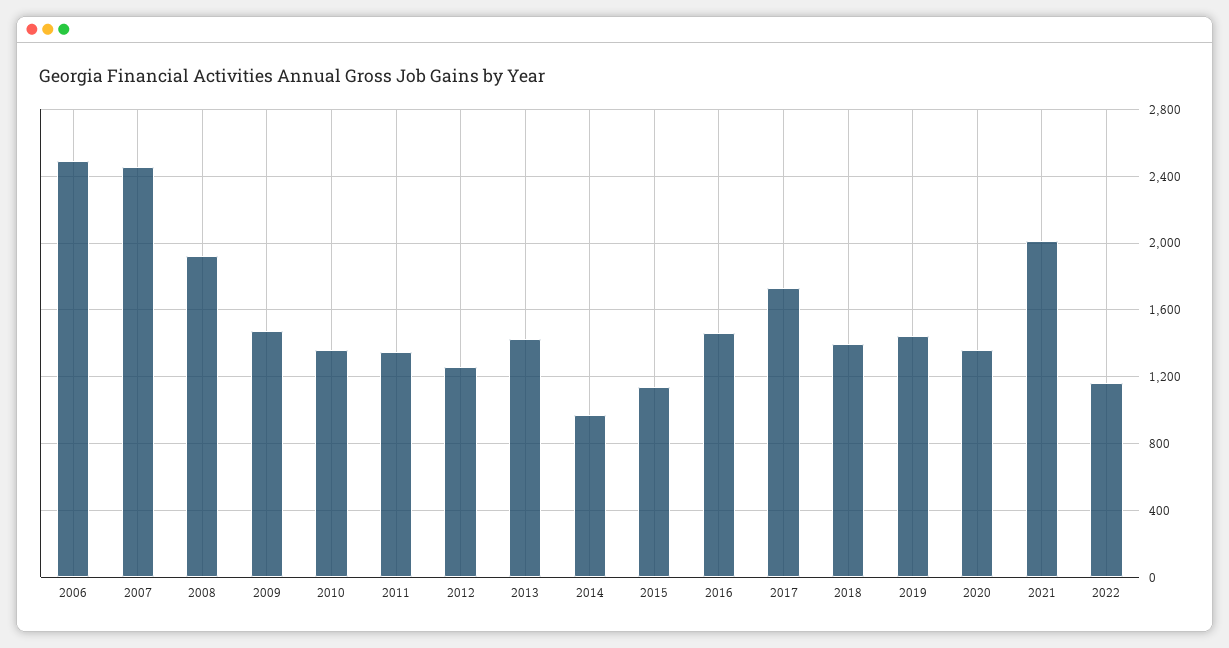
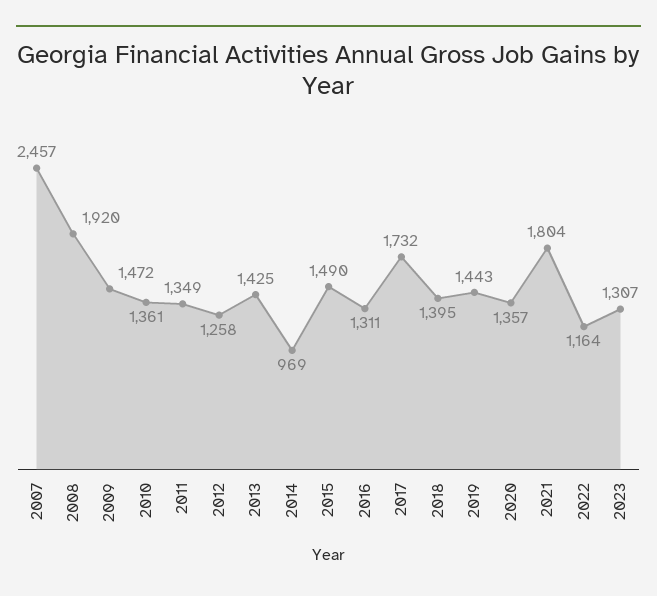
2006: 2500 -> none
2015: 1150 -> 1490
2016: 1450 -> 1311
2021: 2000 -> 1804
2023: none -> 1307

